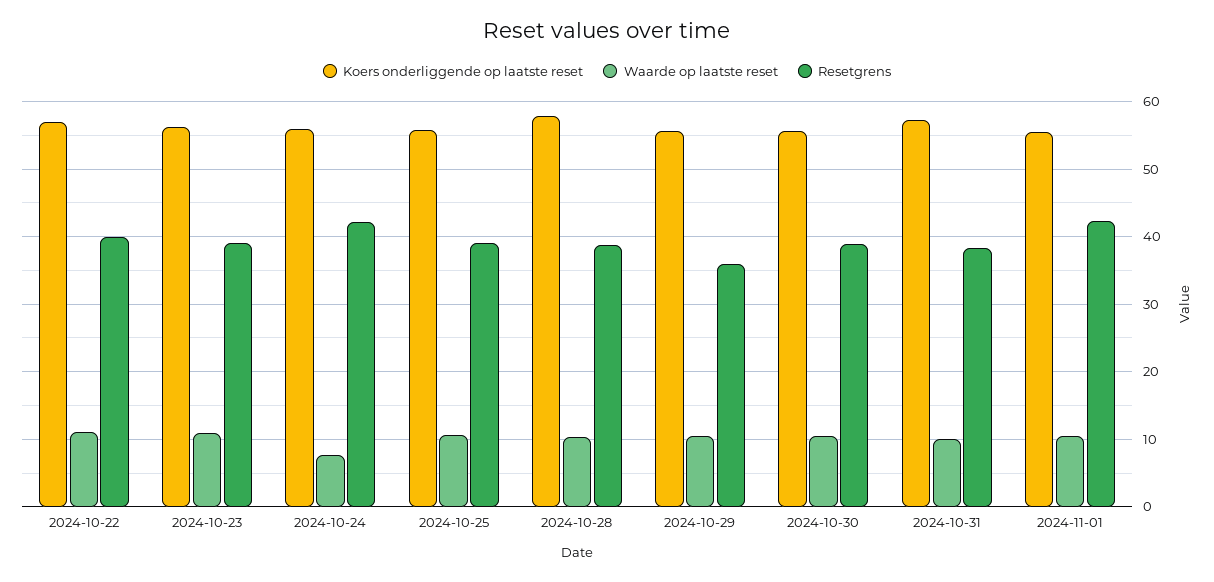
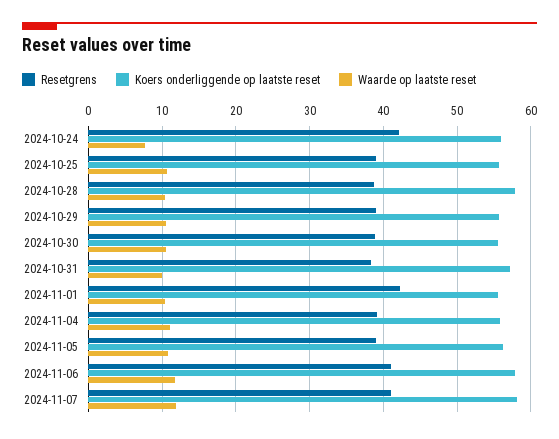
Koers onderliggende op laatste reset, 2024-10-22: 57 -> none
Waarde op laatste reset, 2024-10-22: 11 -> none
Resetgrens, 2024-10-22: 40 -> none
Koers onderliggende op laatste reset, 2024-10-23: 56 -> none
Waarde op laatste reset, 2024-10-23: 11 -> none
Resetgrens, 2024-10-23: 39 -> none
Resetgrens, 2024-10-29: 36 -> 39
Resetgrens, 2024-11-04: none -> 39
Koers onderliggende op laatste reset, 2024-11-04: none -> 56
Waarde op laatste reset, 2024-11-04: none -> 11
Resetgrens, 2024-11-05: none -> 39
Koers onderliggende op laatste reset, 2024-11-05: none -> 56
Waarde op laatste reset, 2024-11-05: none -> 11
Resetgrens, 2024-11-06: none -> 41
Koers onderliggende op laatste reset, 2024-11-06: none -> 58
Waarde op laatste reset, 2024-11-06: none -> 12
Resetgrens, 2024-11-07: none -> 41
Koers onderliggende op laatste reset, 2024-11-07: none -> 58
Waarde op laatste reset, 2024-11-07: none -> 12

